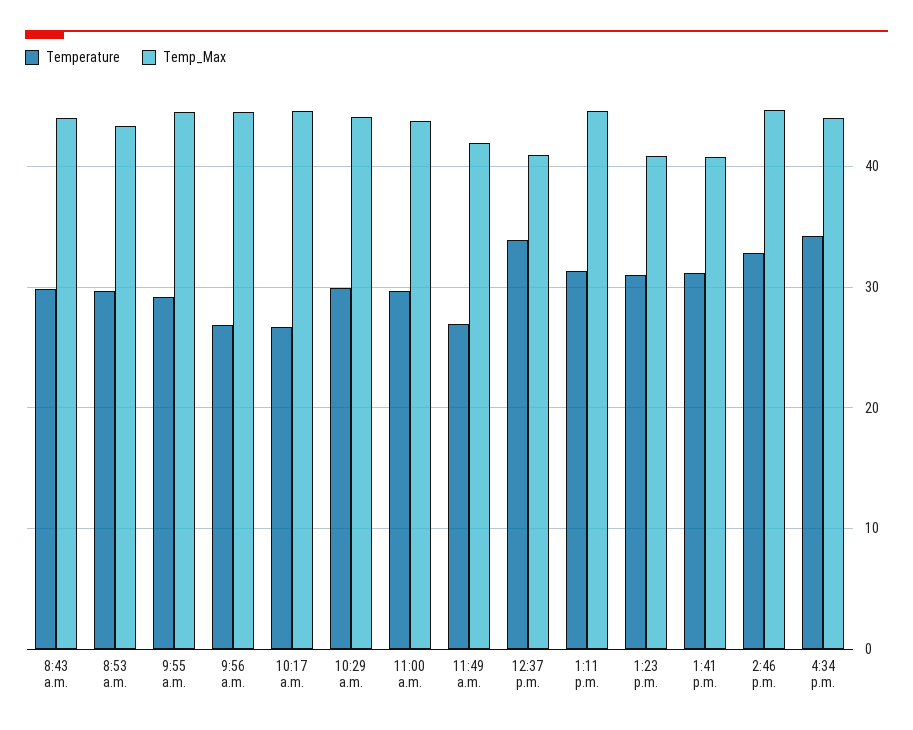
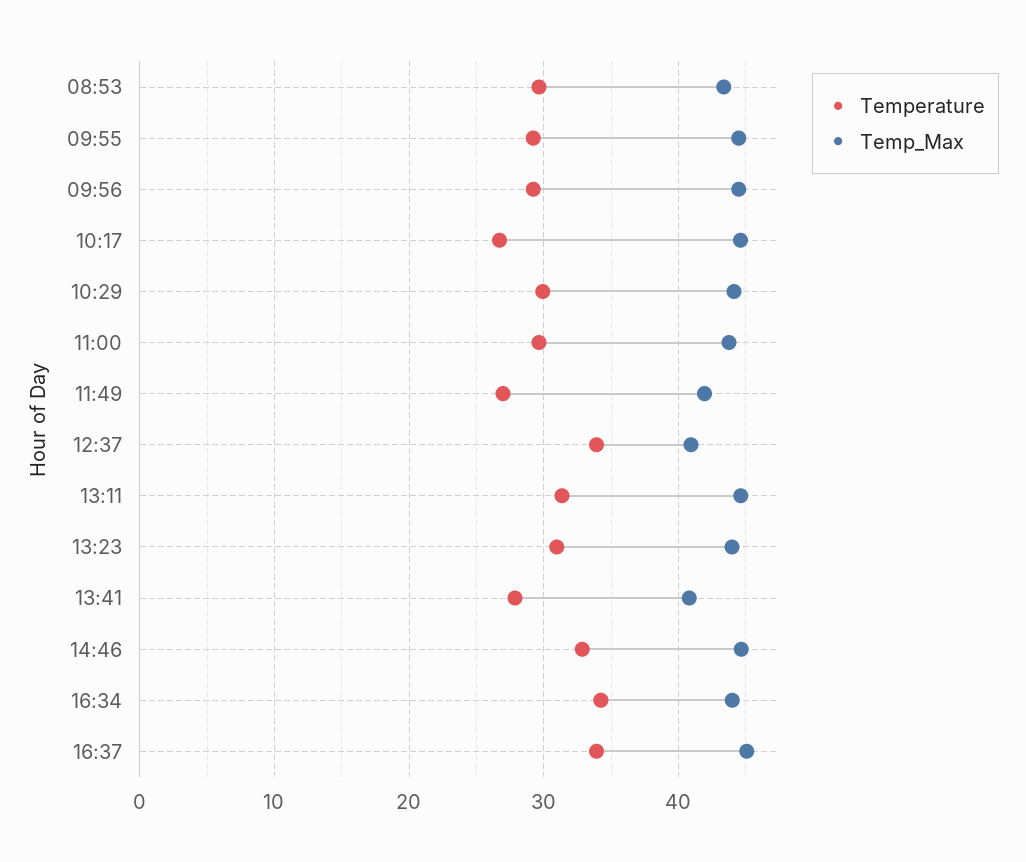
Temperature, 8:43 a.m.: 30 -> none
Temp_Max, 8:43 a.m.: 44 -> none
Temperature, 9:56 a.m.: 27 -> 29
Temp_Max, 1:23 p.m.: 41 -> 44
Temperature, 1:41 p.m.: 31 -> 28
Temperature, 16:37: none -> 34
Temp_Max, 16:37: none -> 45

